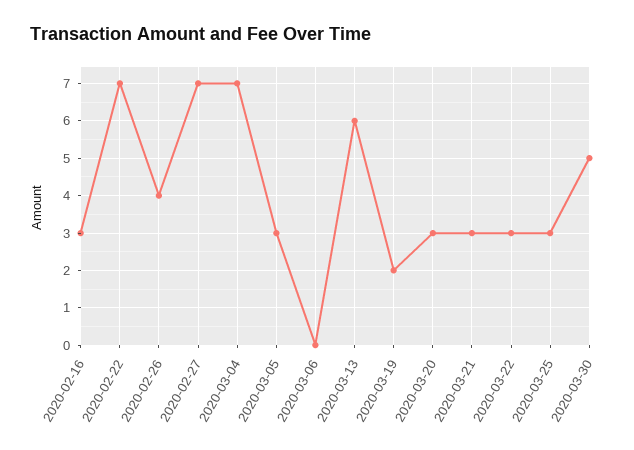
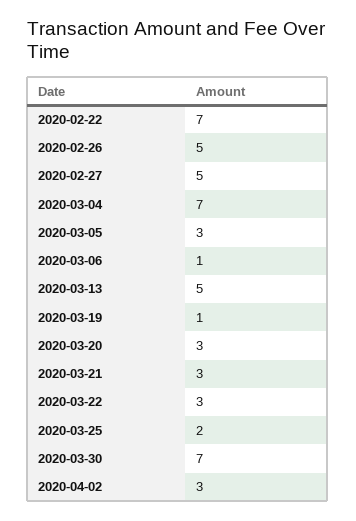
2020-02-16: 3 -> none
2020-02-26: 4 -> 5
2020-02-27: 7 -> 5
2020-03-06: 0 -> 1
2020-03-13: 6 -> 5
2020-03-19: 2 -> 1
2020-03-25: 3 -> 2
2020-03-30: 5 -> 7
2020-04-02: none -> 3

